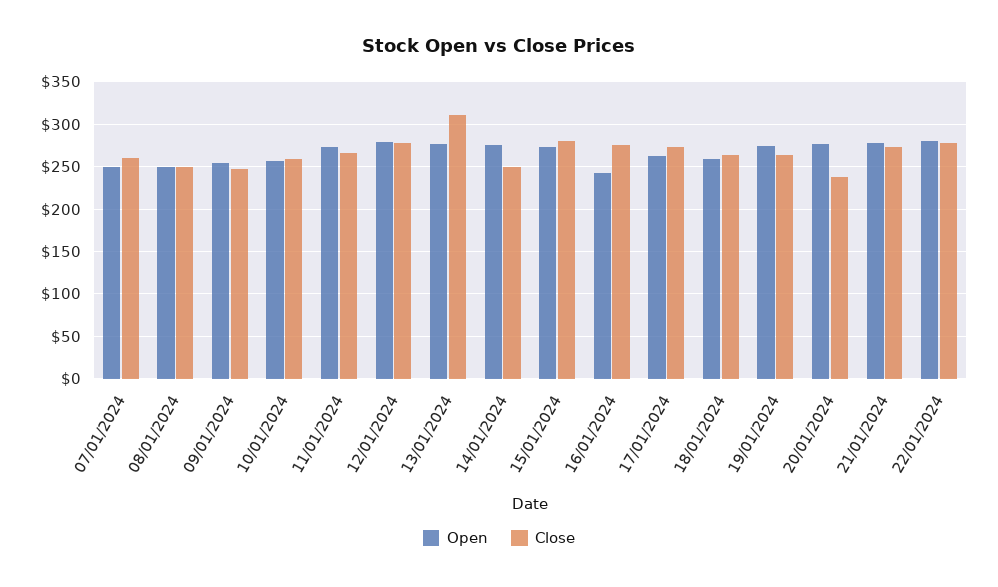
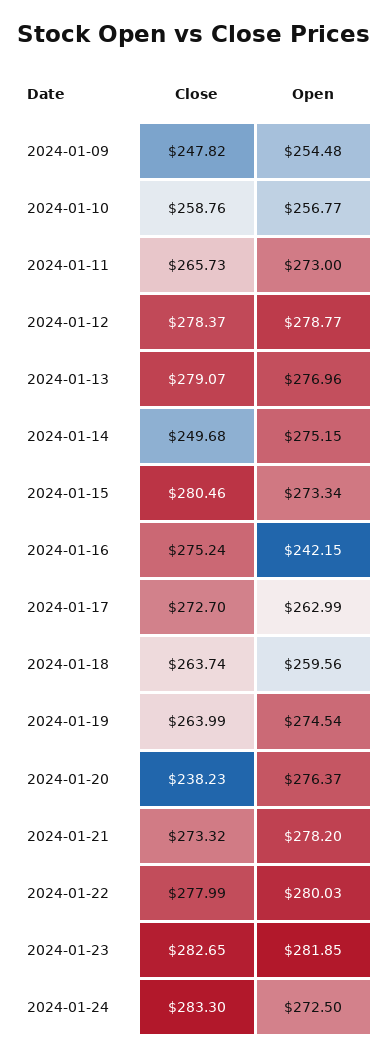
Open, 07/01/2024: 250 -> none
Close, 07/01/2024: 260 -> none
Open, 08/01/2024: 250 -> none
Close, 08/01/2024: 250 -> none
Close, 13/01/2024: 310 -> 279.07
Close, 2024-01-23: none -> 282.65
Open, 2024-01-23: none -> 281.85
Close, 2024-01-24: none -> 283.3
Open, 2024-01-24: none -> 272.5

